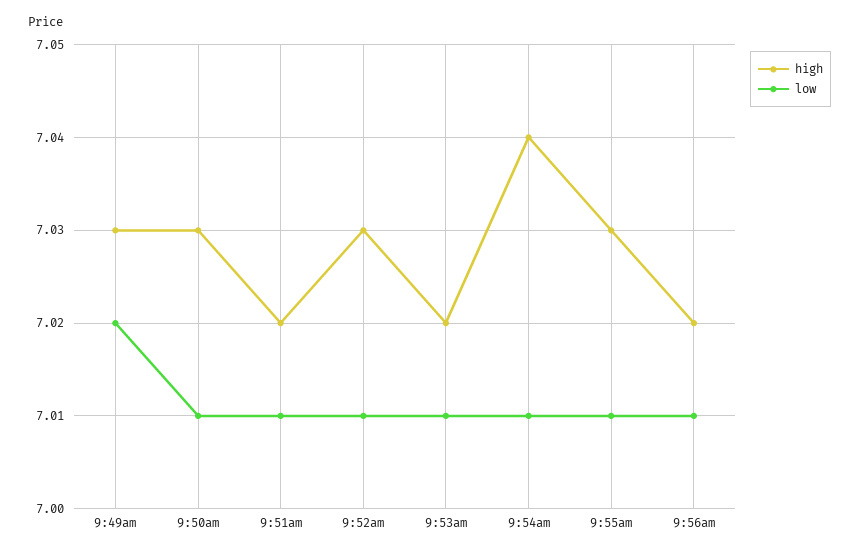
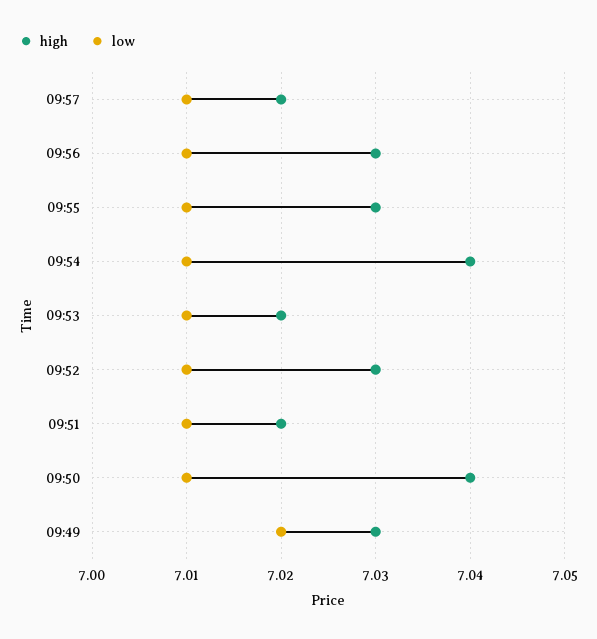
high, 9:50am: 7.03 -> 7.04
high, 9:56am: 7.02 -> 7.03
high, 09:57: none -> 7.02
low, 09:57: none -> 7.01

